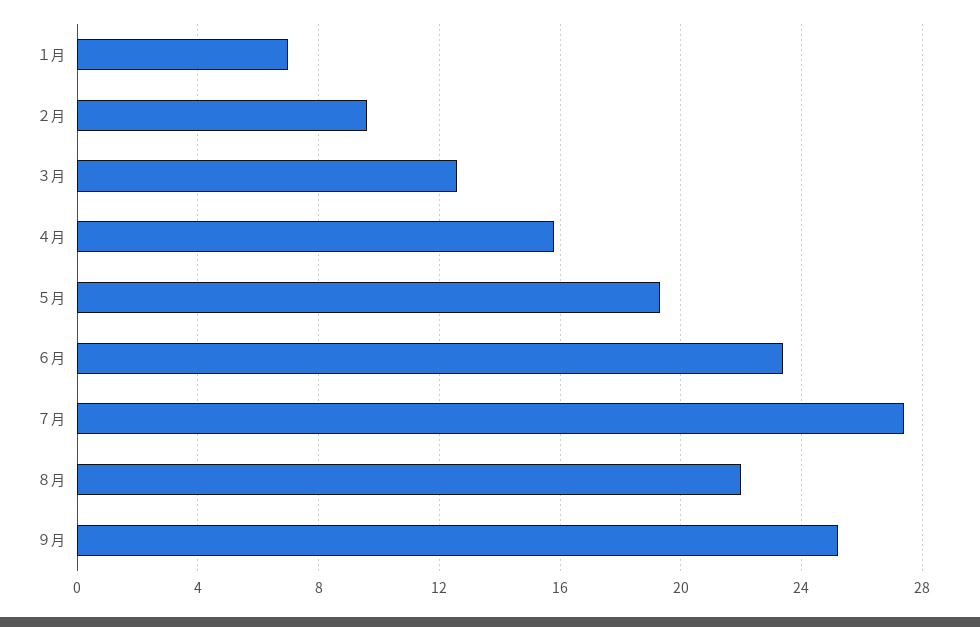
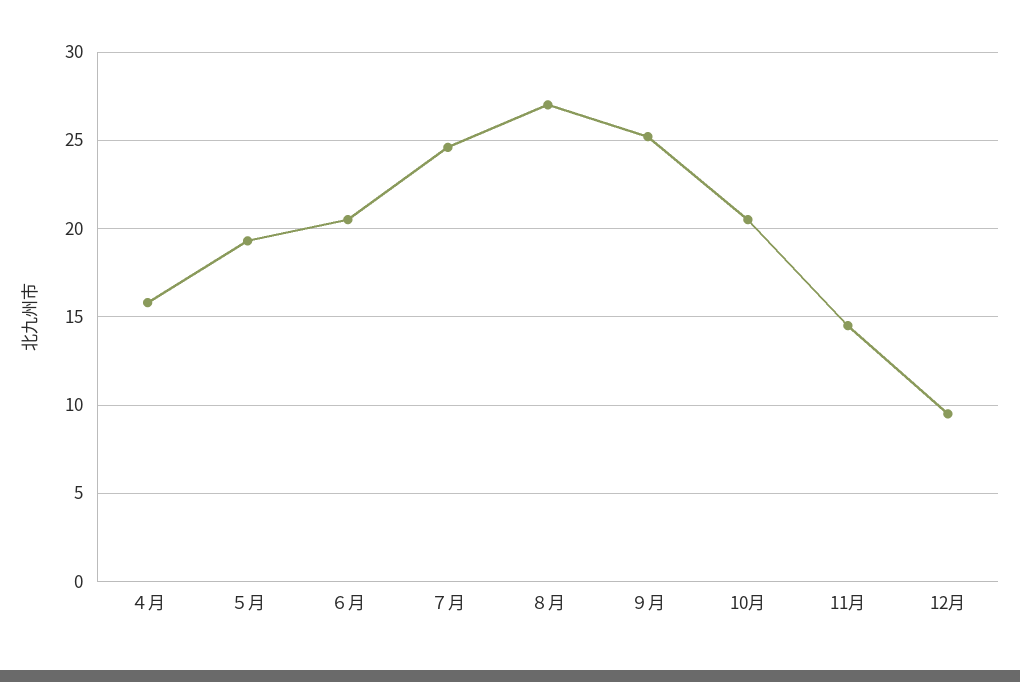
１月: 7 -> none
２月: 9.5 -> none
３月: 12.5 -> none
６月: 23.5 -> 20.5
７月: 27.5 -> 24.5
８月: 22 -> 27
10月: none -> 20.5
11月: none -> 14.5
12月: none -> 9.5

